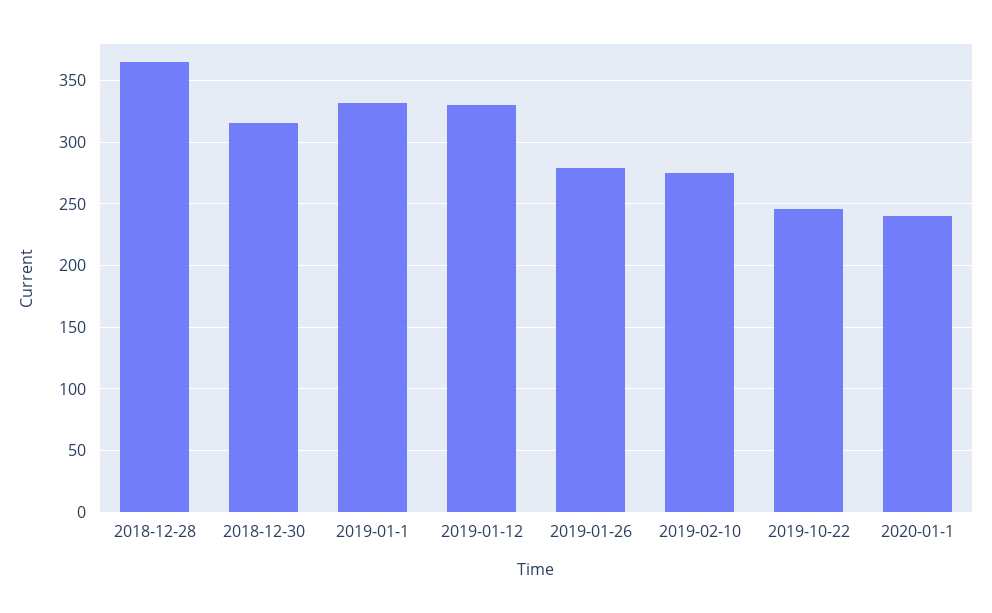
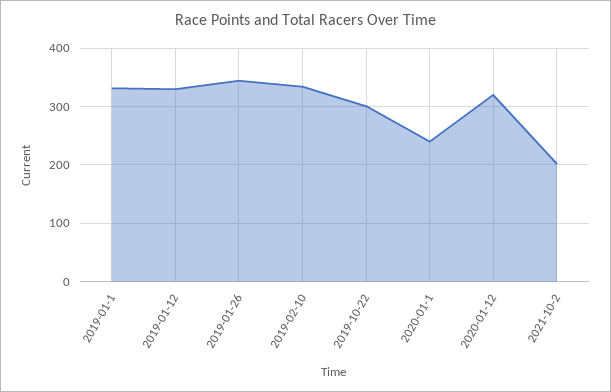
2018-12-28: 365 -> none
2018-12-30: 315 -> none
2019-01-26: 280 -> 340
2019-02-10: 275 -> 340
2019-10-22: 245 -> 300
2020-01-12: none -> 320
2021-10-2: none -> 200

